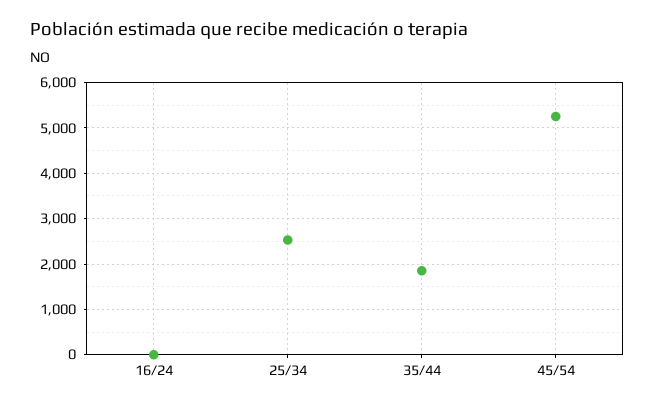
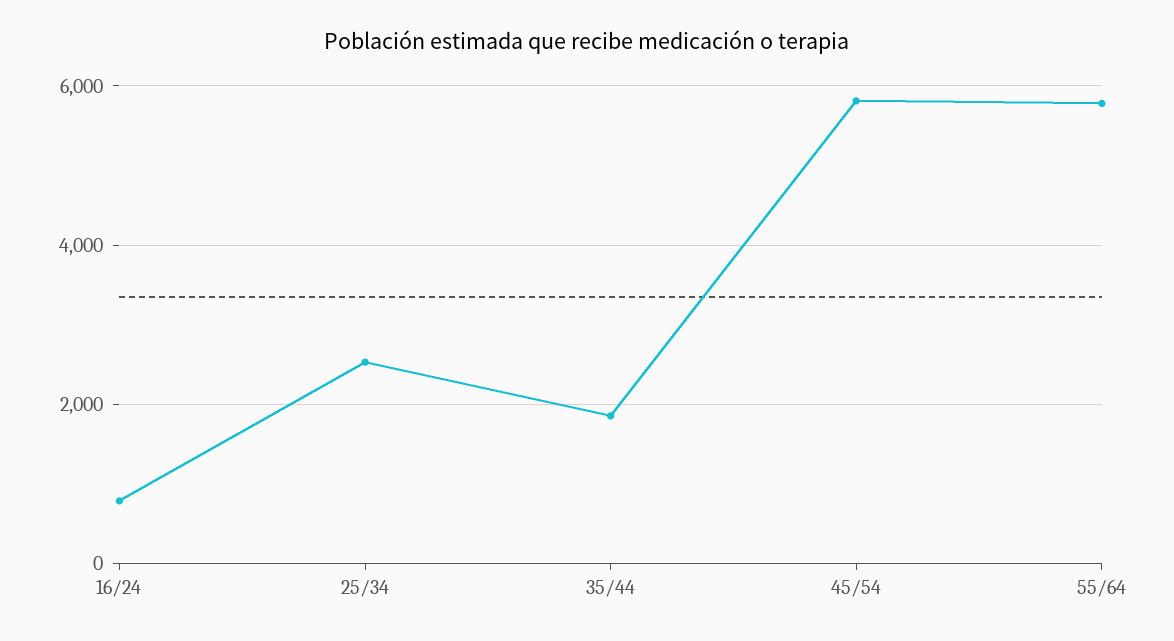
16/24: 0 -> 800
45/54: 5200 -> 5800
55/64: none -> 5800

